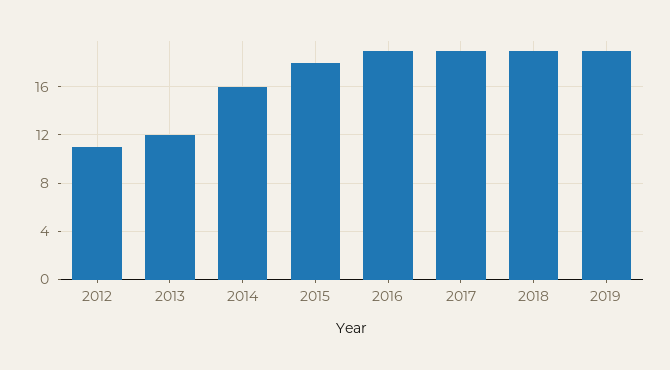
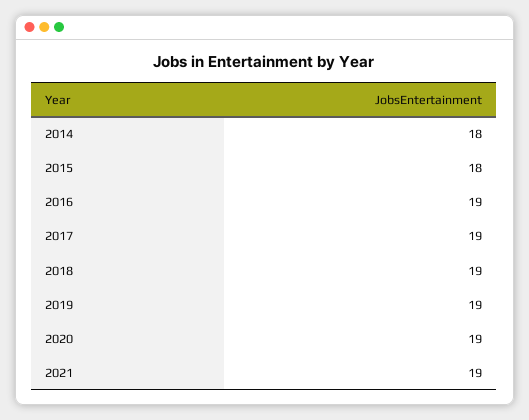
2012: 11 -> none
2013: 12 -> none
2014: 16 -> 18
2020: none -> 19
2021: none -> 19

